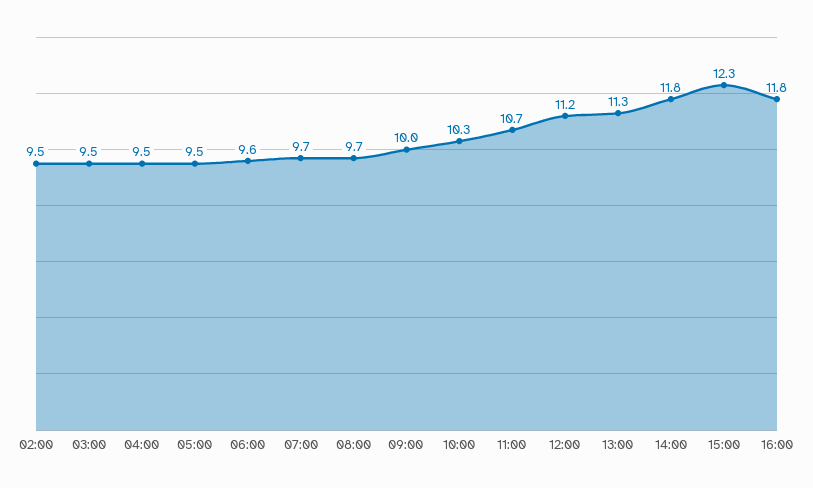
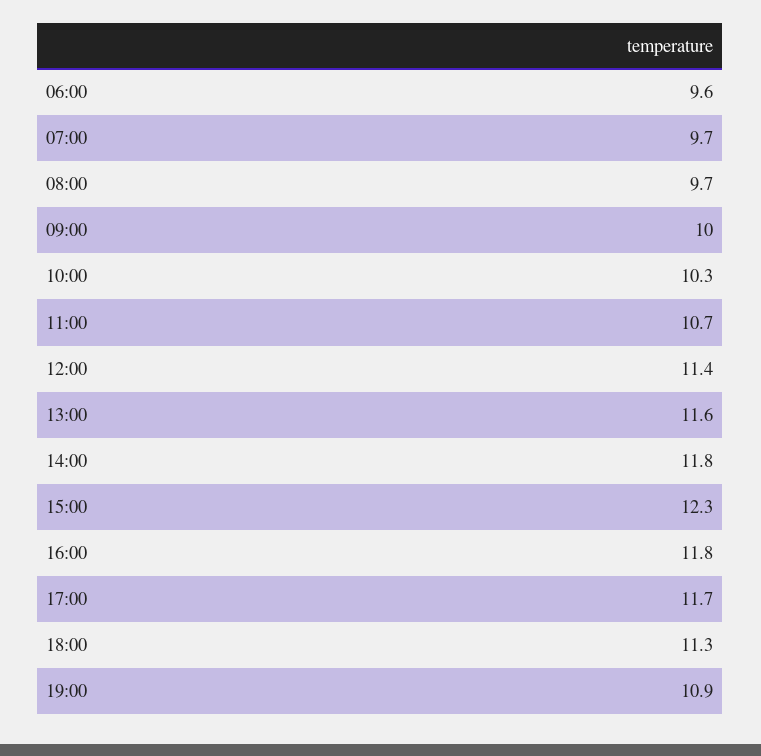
02:00: 9.5 -> none
03:00: 9.5 -> none
04:00: 9.5 -> none
05:00: 9.5 -> none
12:00: 11.2 -> 11.4
13:00: 11.3 -> 11.6
17:00: none -> 11.7
18:00: none -> 11.3
19:00: none -> 10.9

